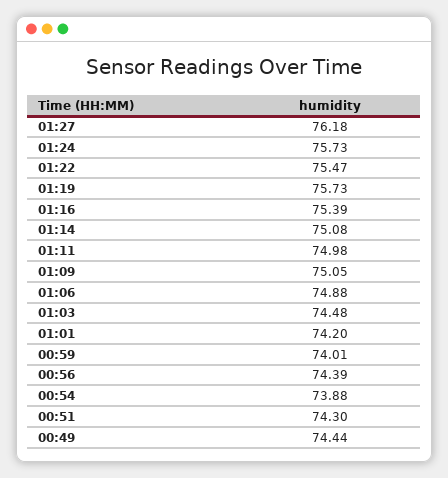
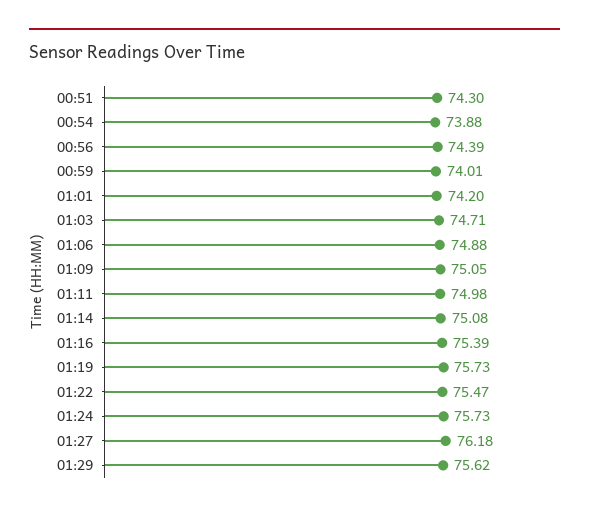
01:03: 74.48 -> 74.71
00:49: 74.44 -> none
01:29: none -> 75.62

